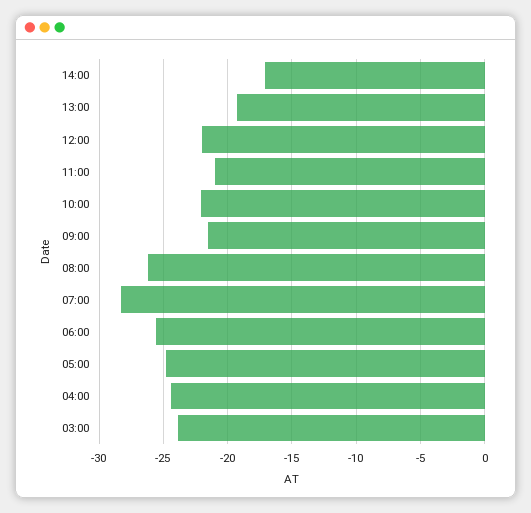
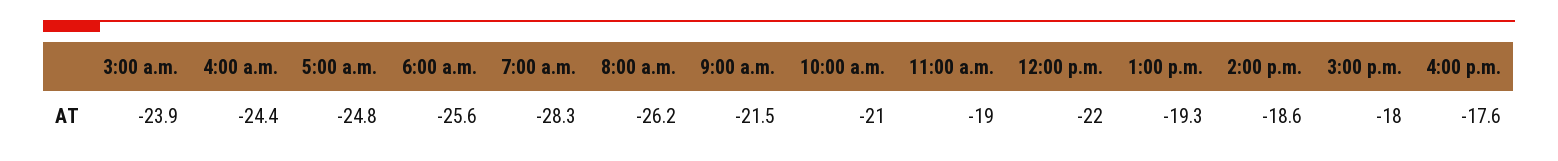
14:00: -17 -> -18.6
11:00: -21 -> -19
10:00: -22 -> -21
3:00 p.m.: none -> -18
4:00 p.m.: none -> -17.6

